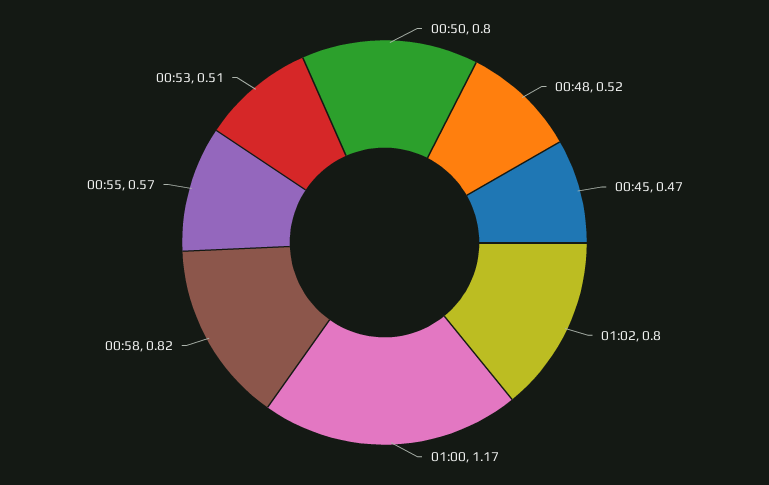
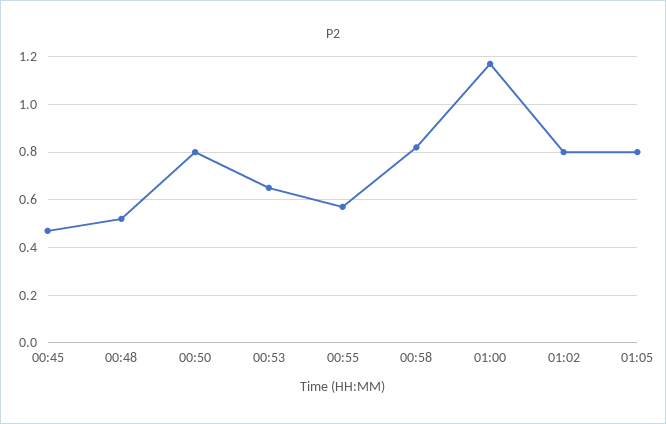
00:53: 0.51 -> 0.65
01:05: none -> 0.8

